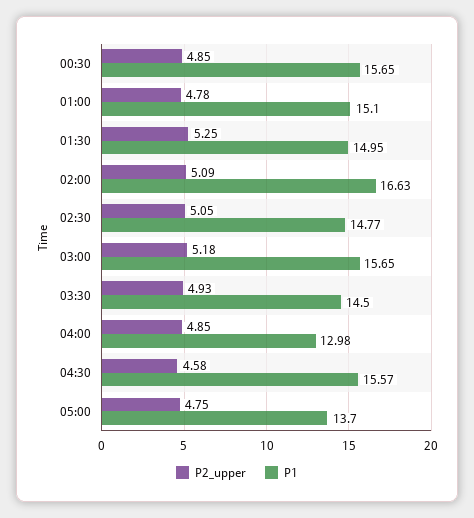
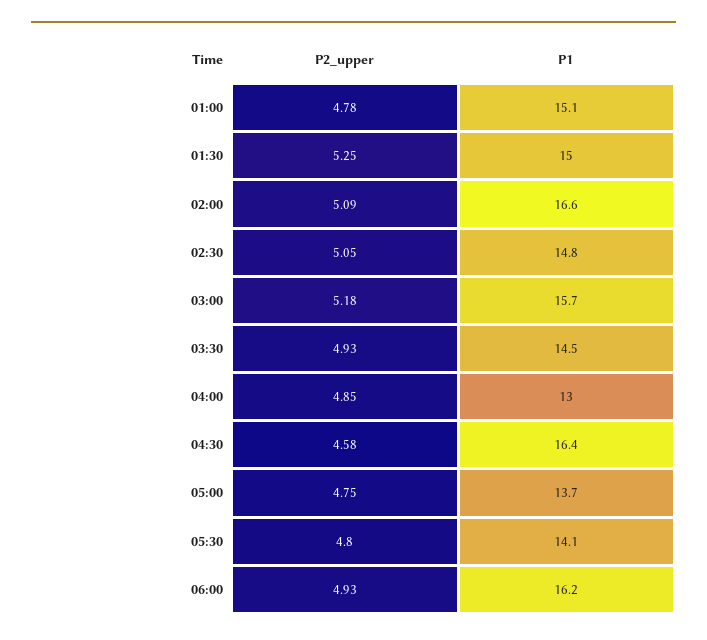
P2_upper, 00:30: 4.85 -> none
P1, 00:30: 15.65 -> none
P1, 04:30: 15.57 -> 16.4
P2_upper, 05:30: none -> 4.8
P1, 05:30: none -> 14.1
P2_upper, 06:00: none -> 4.93
P1, 06:00: none -> 16.2

